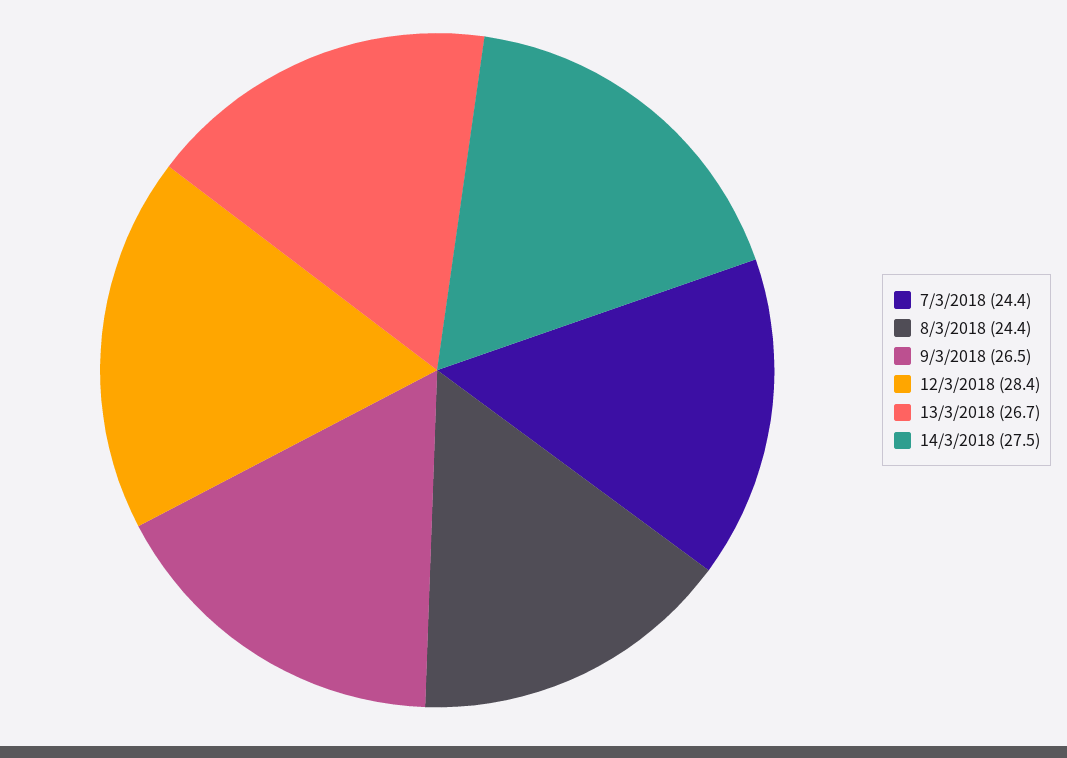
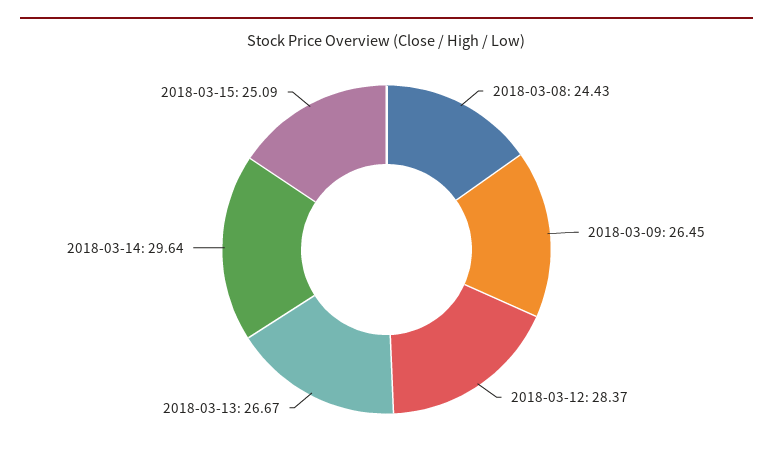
7/3/2018: 24.4 -> none
14/3/2018: 27.5 -> 29.64
2018-03-15: none -> 25.09

